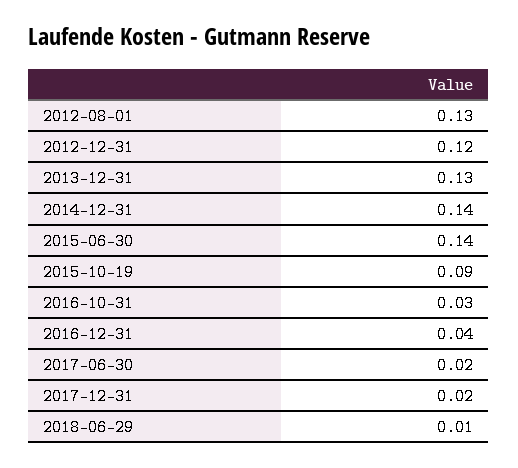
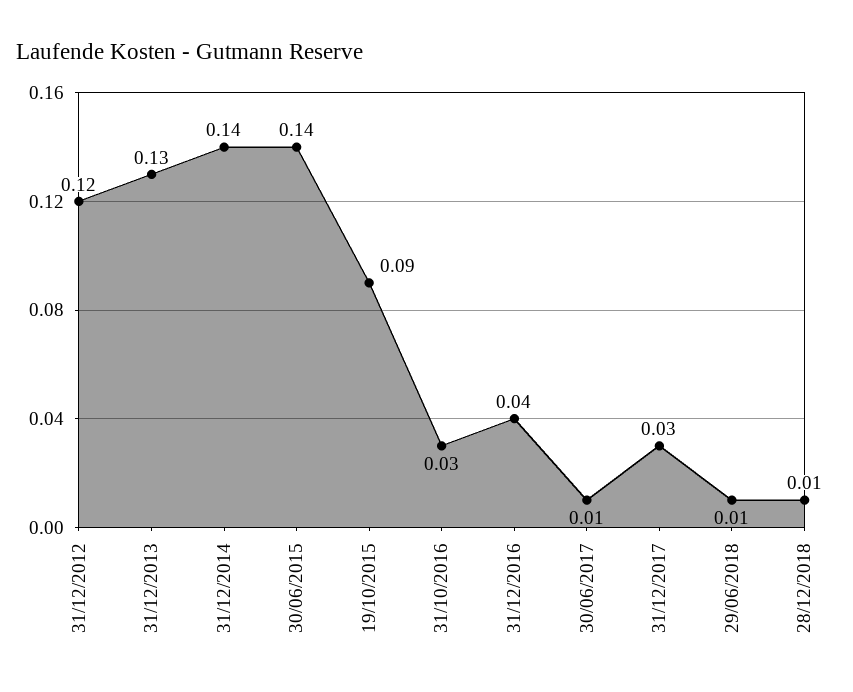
2012-08-01: 0.13 -> none
2017-06-30: 0.02 -> 0.01
2017-12-31: 0.02 -> 0.03
28/12/2018: none -> 0.01

